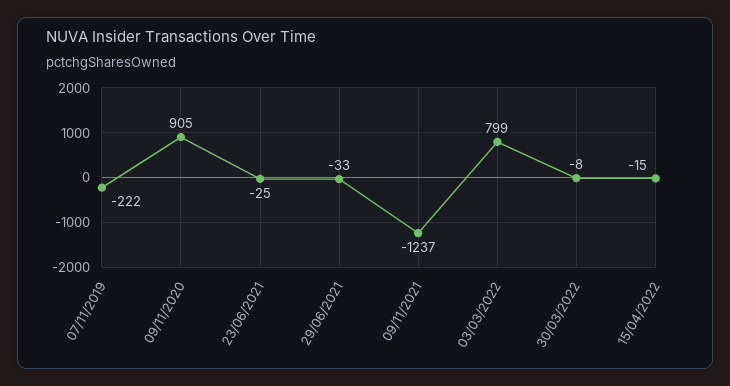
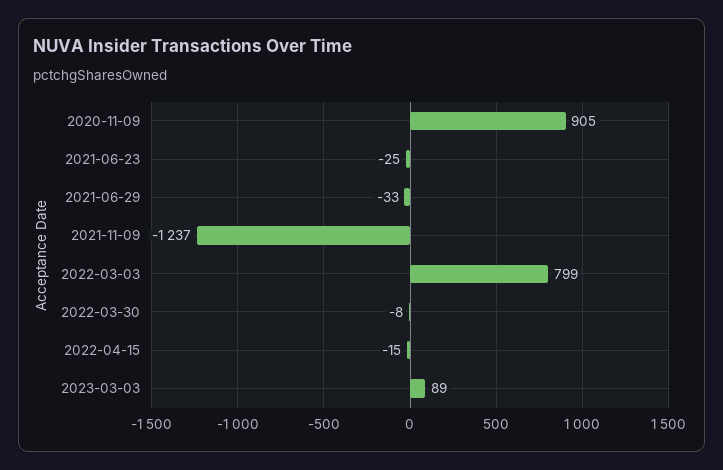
07/11/2019: -222 -> none
2023-03-03: none -> 89

